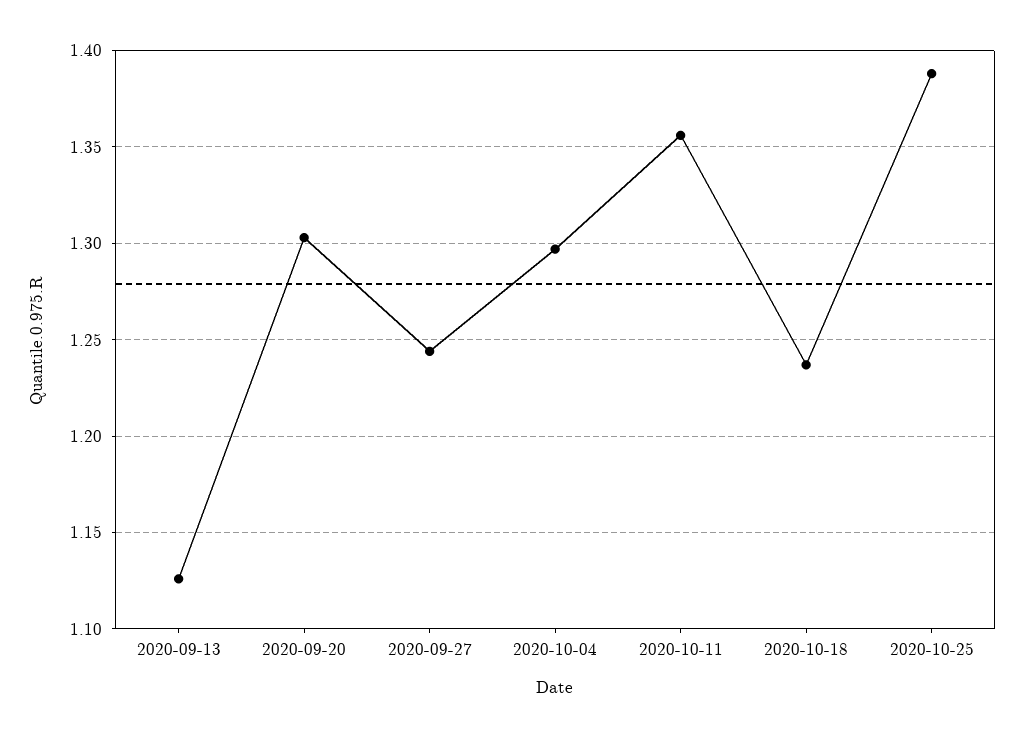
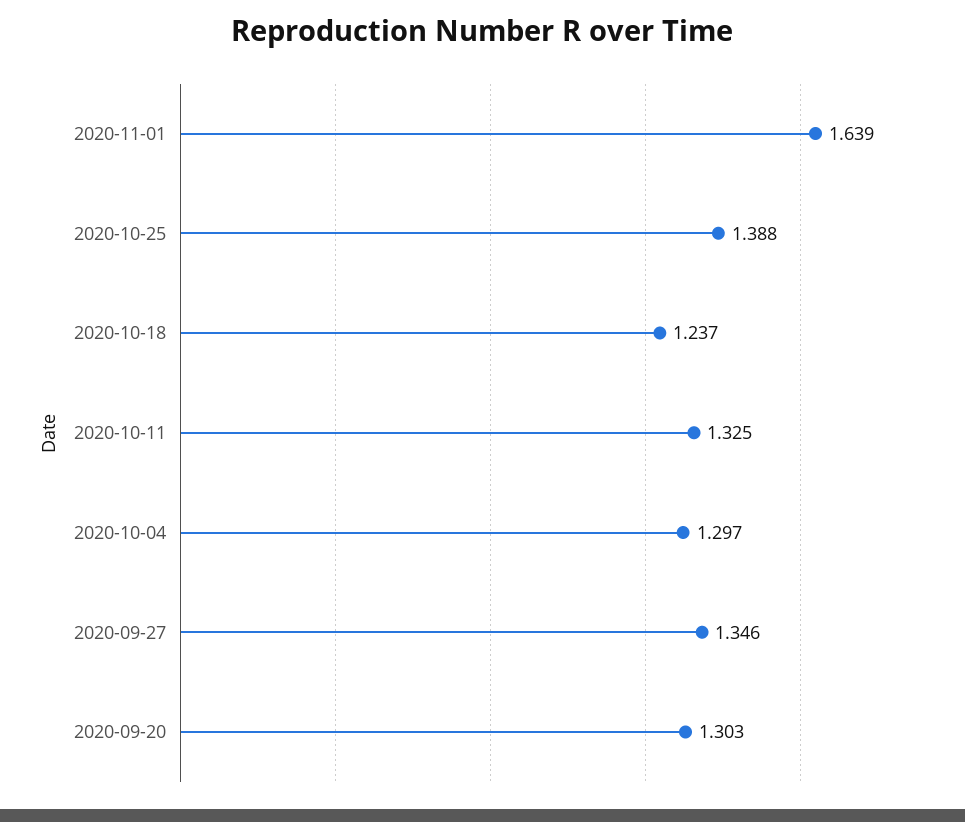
2020-09-13: 1.125 -> none
2020-09-27: 1.245 -> 1.346
2020-10-11: 1.355 -> 1.325
2020-11-01: none -> 1.639

